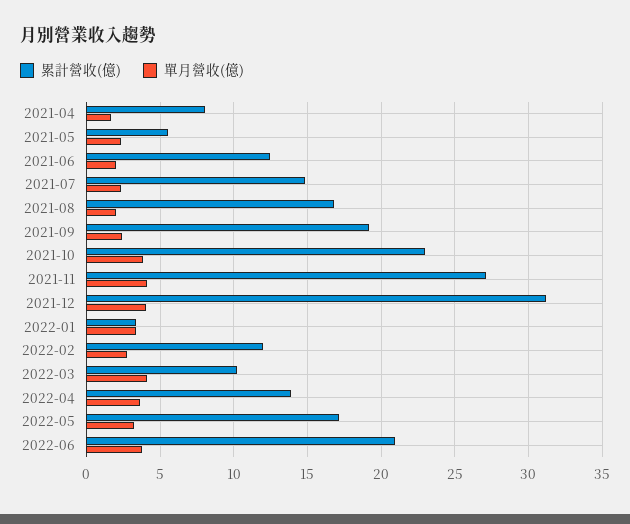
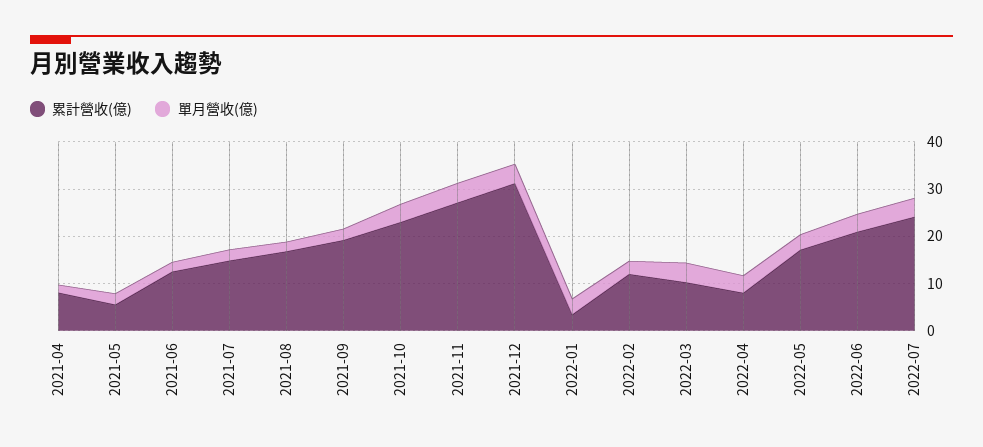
累計營收(億), 2022-04: 14 -> 8
累計營收(億), 2022-07: none -> 24
單月營收(億), 2022-07: none -> 4

